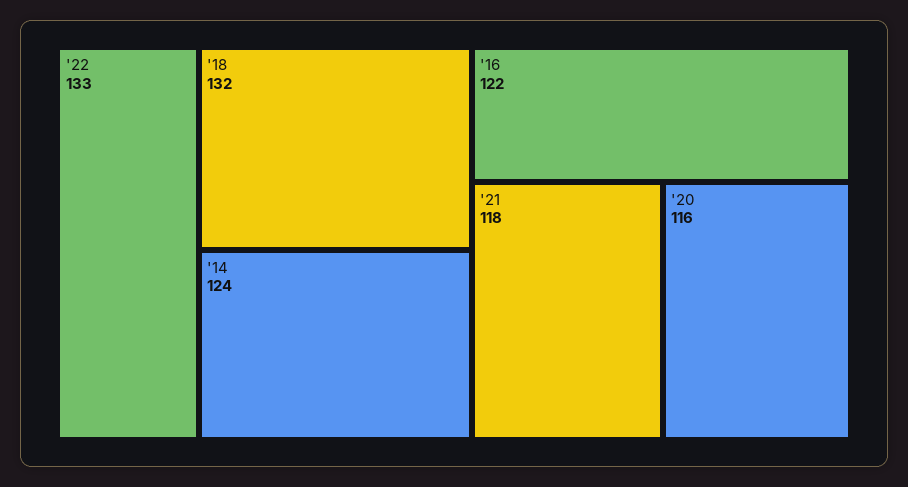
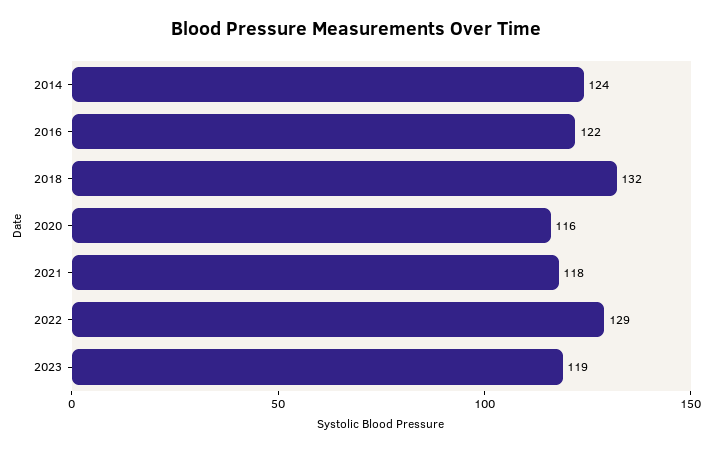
'22: 133 -> 129
2023: none -> 119

